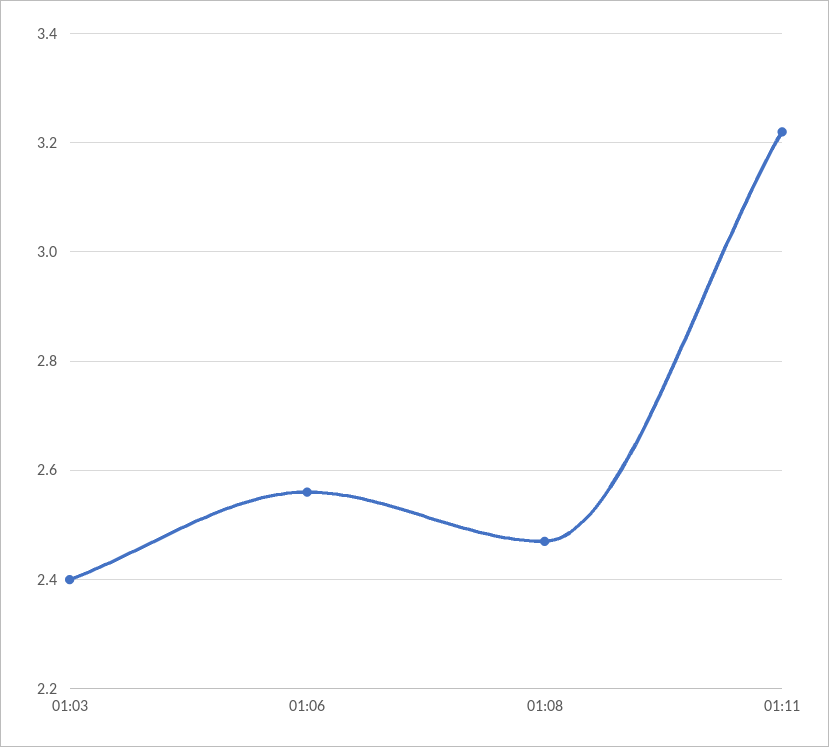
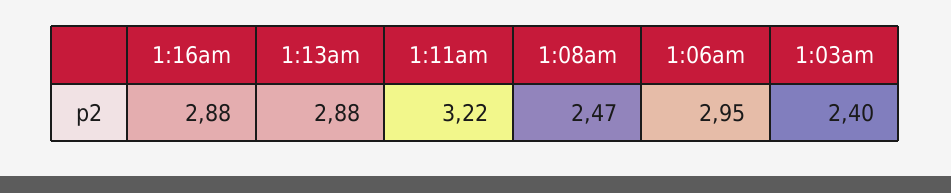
01:06: 2.55 -> 2.95
1:16am: none -> 2.88
1:13am: none -> 2.88

